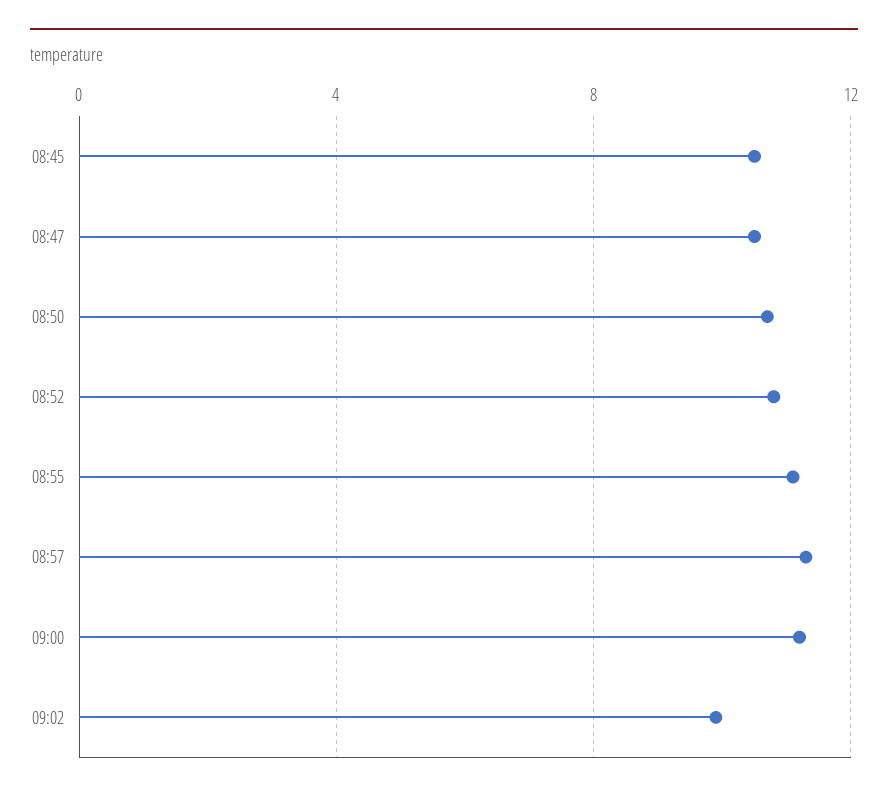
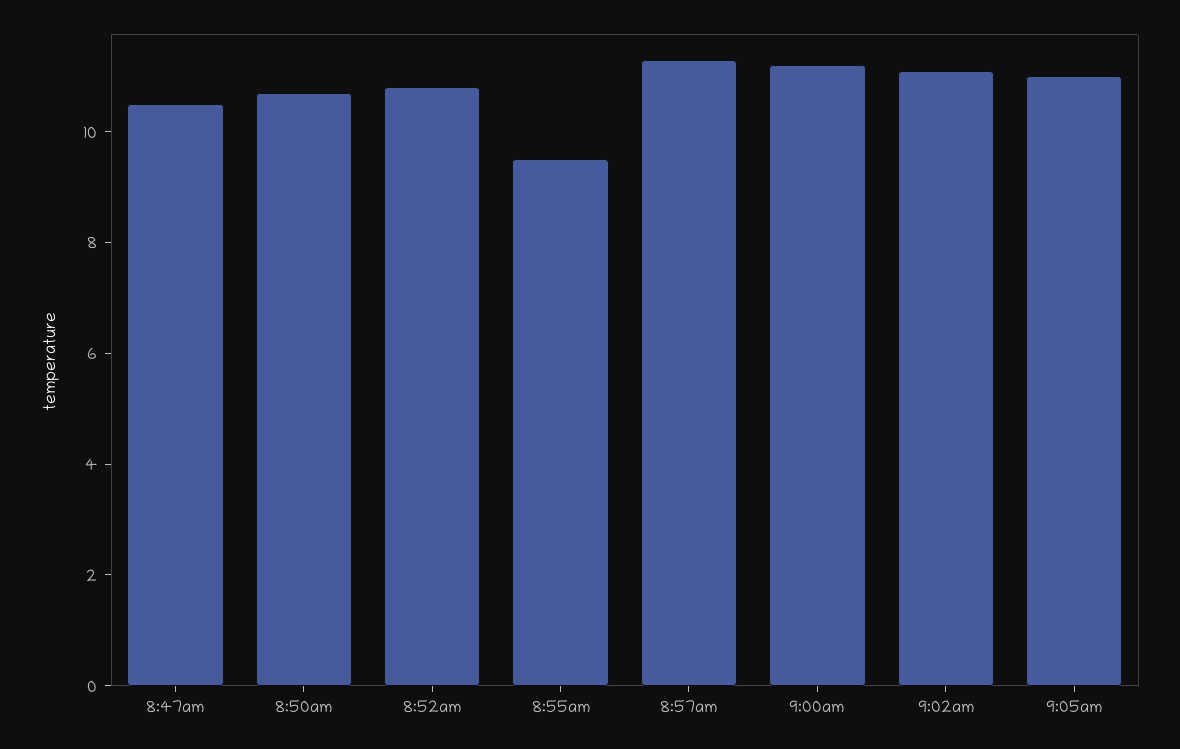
08:45: 10.5 -> none
08:55: 11 -> 9.5
09:02: 10 -> 11
9:05am: none -> 11

